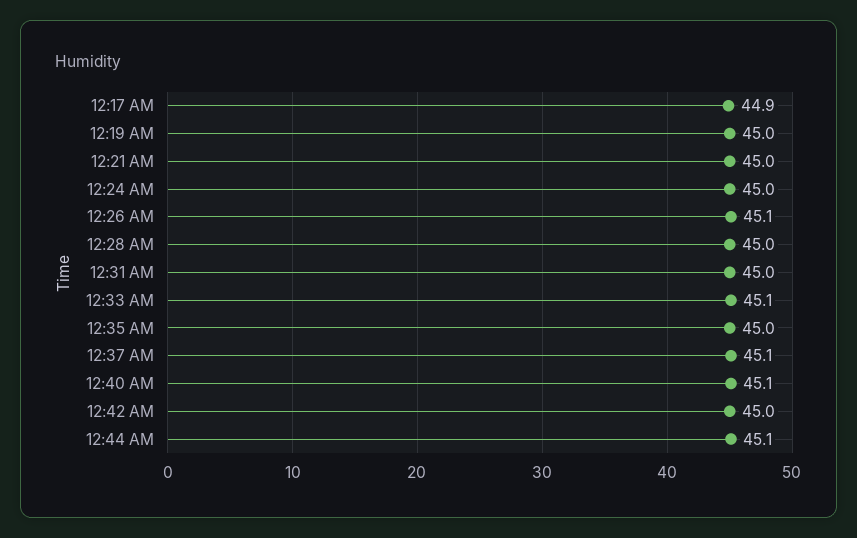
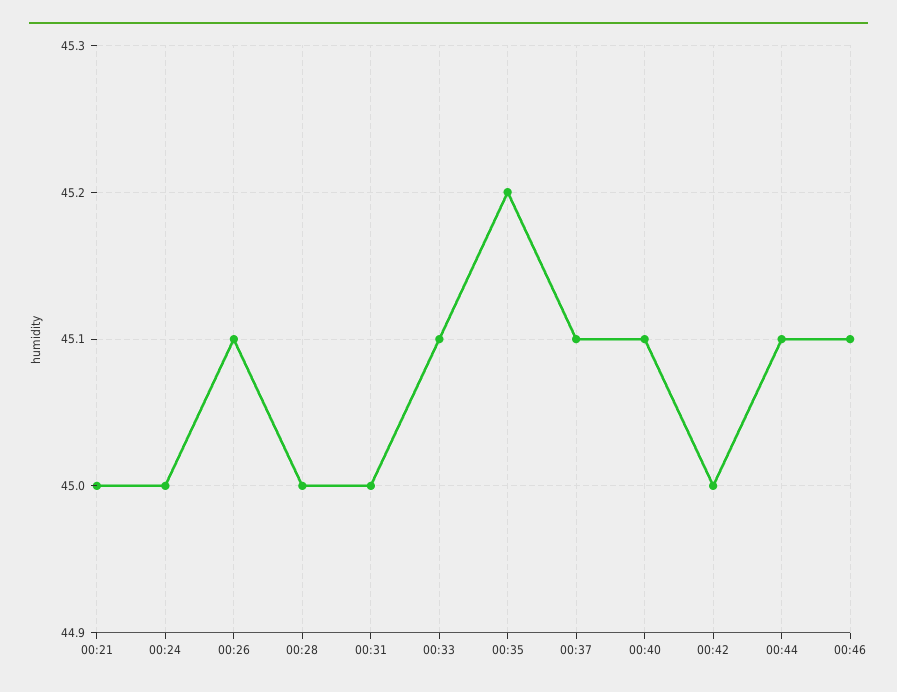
12:17 AM: 44.9 -> none
12:19 AM: 45 -> none
12:35 AM: 45 -> 45.2
00:46: none -> 45.1

